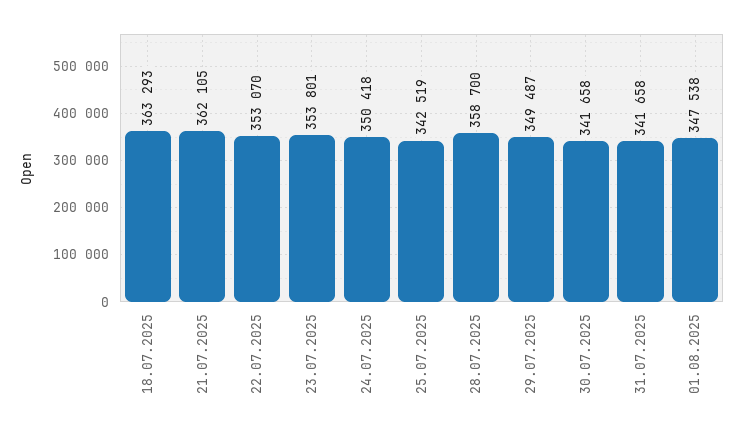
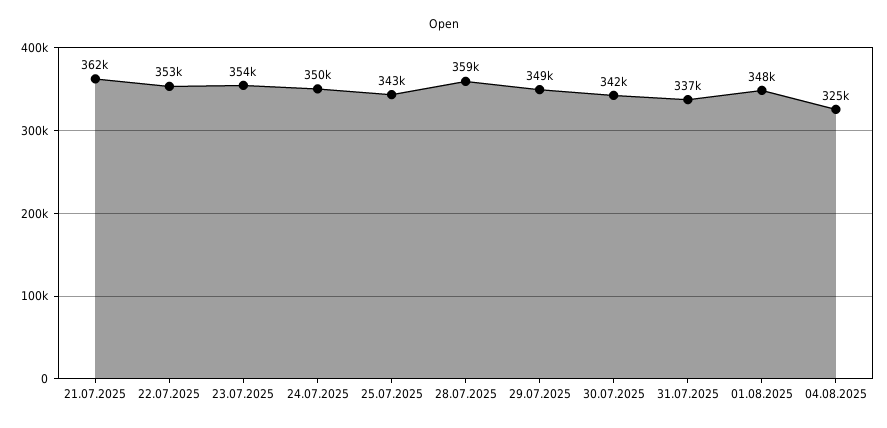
18.07.2025: 363293 -> none
31.07.2025: 341658 -> 337000
04.08.2025: none -> 325000

